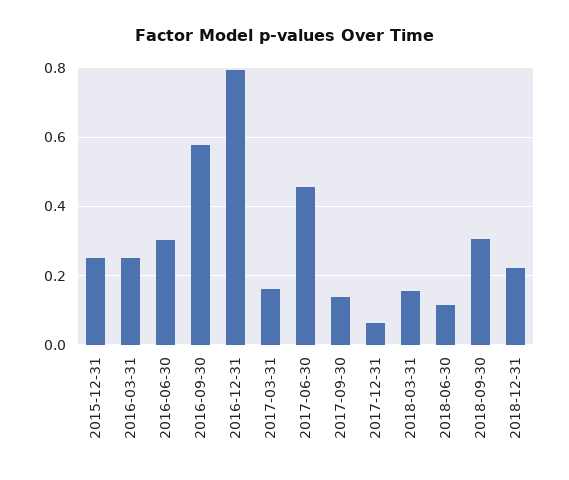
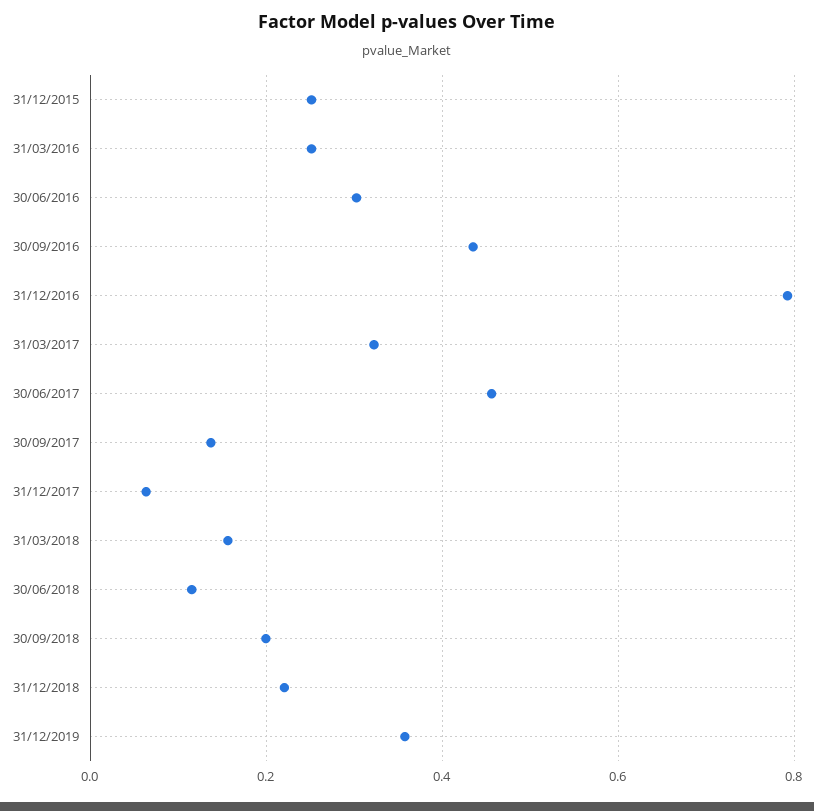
2016-09-30: 0.58 -> 0.44
2017-03-31: 0.16 -> 0.32
2018-09-30: 0.3 -> 0.2
31/12/2019: none -> 0.36

